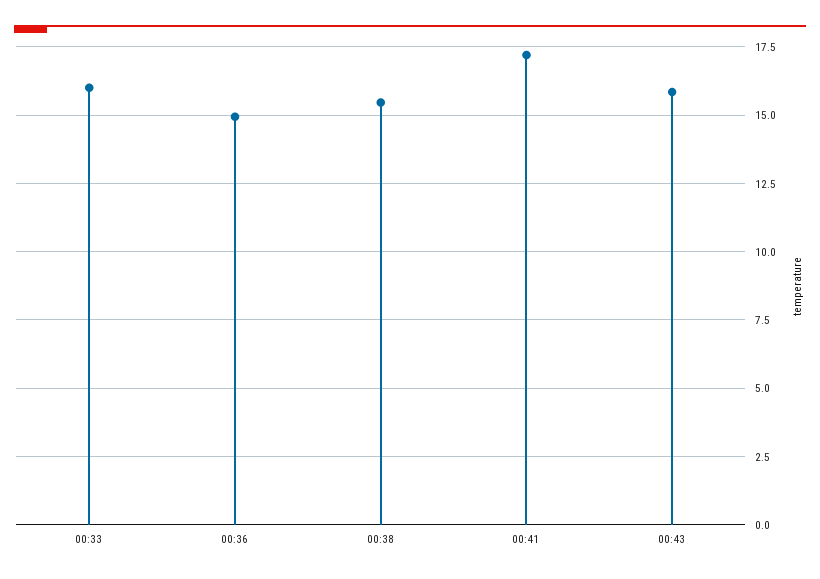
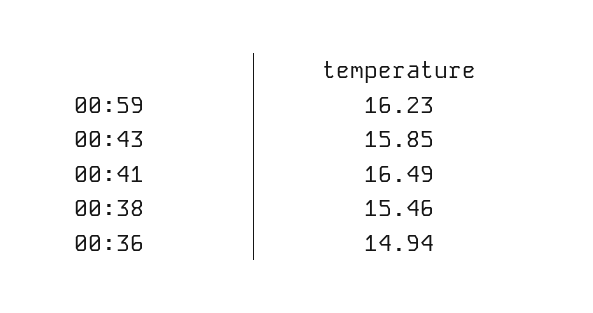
00:33: 16 -> none
00:41: 17.25 -> 16.49
00:59: none -> 16.23

